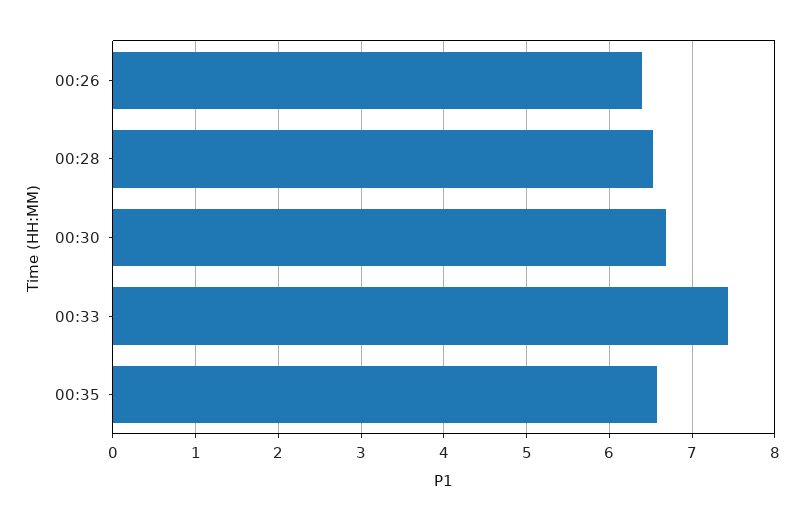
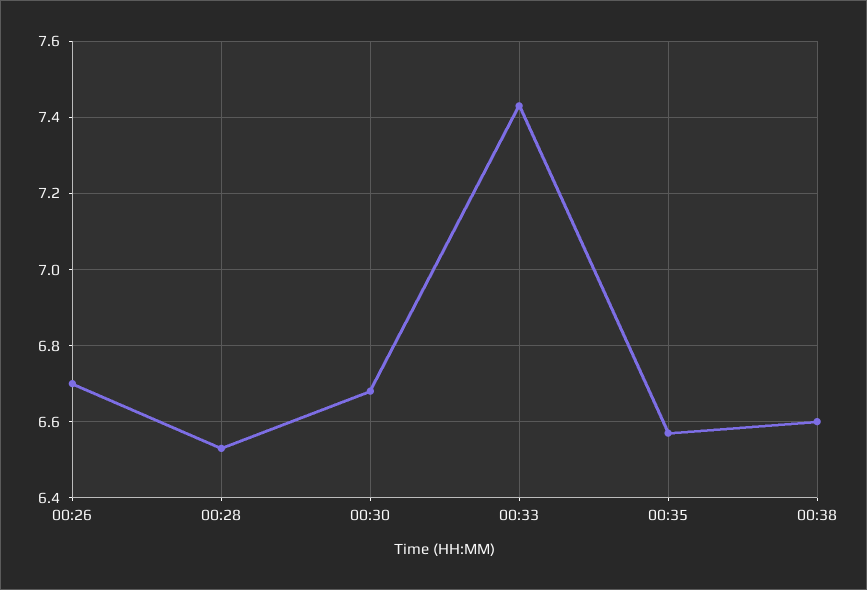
00:26: 6.4 -> 6.7
00:38: none -> 6.6

